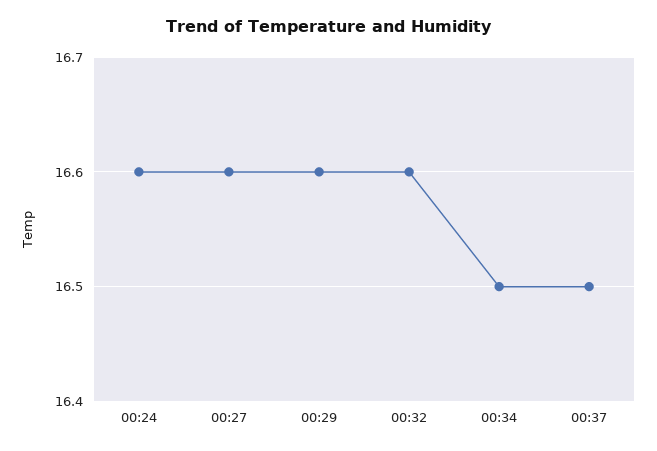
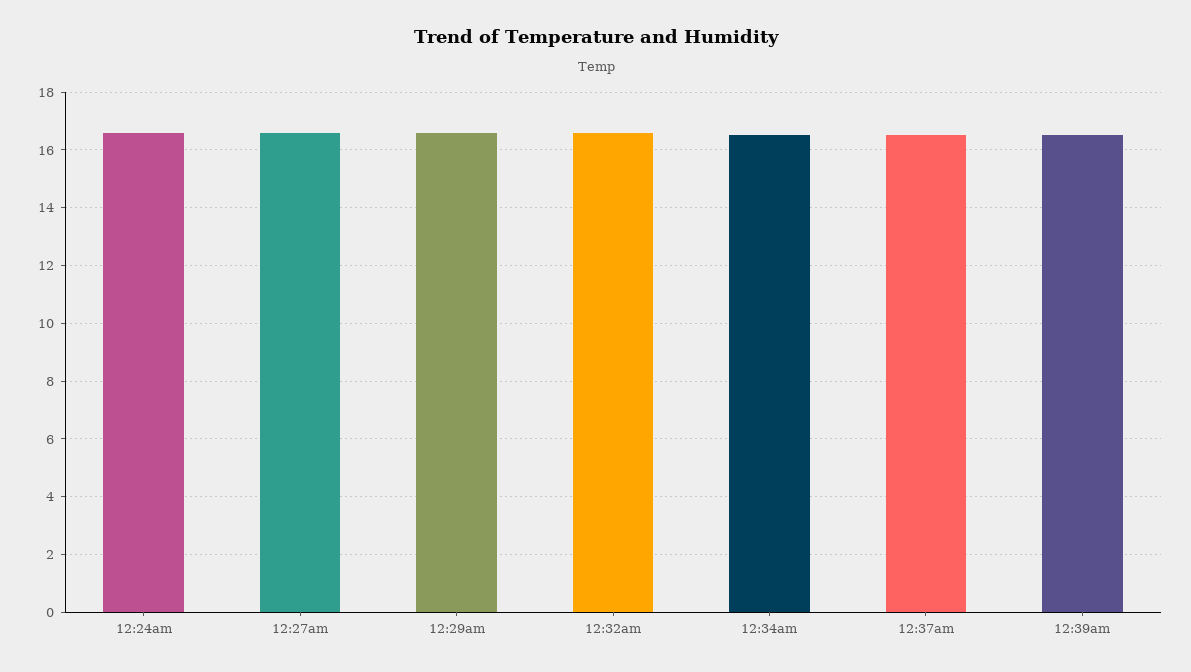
12:39am: none -> 16.5

